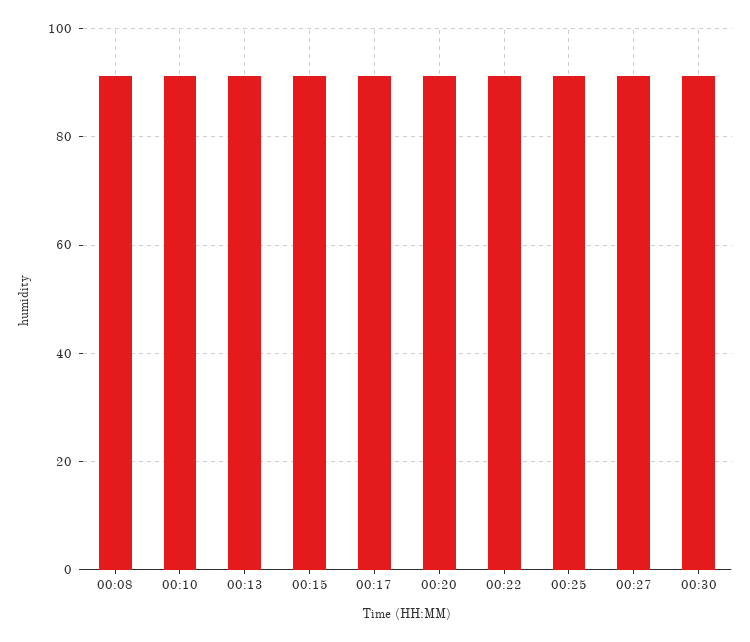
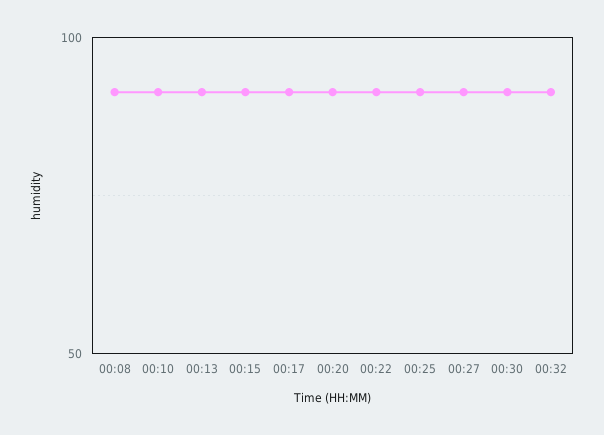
00:32: none -> 90

